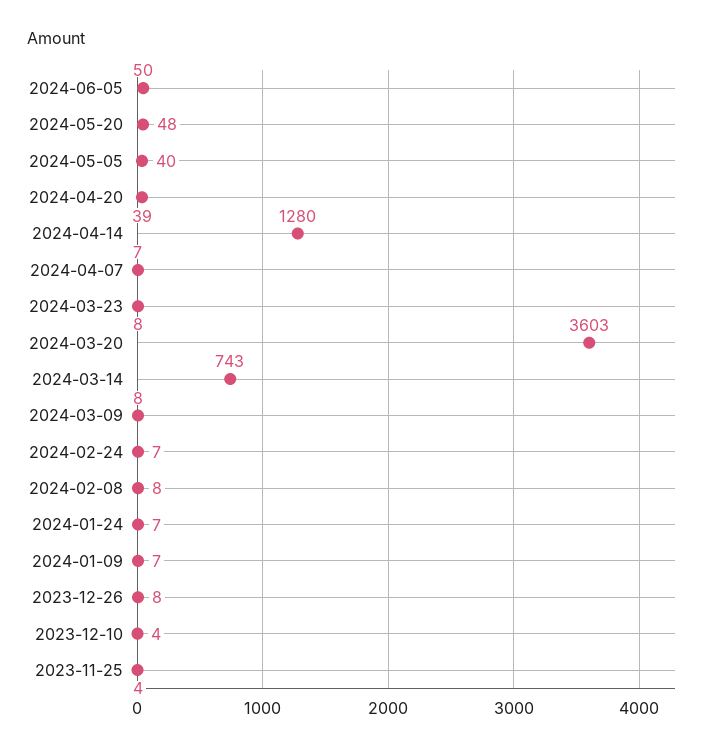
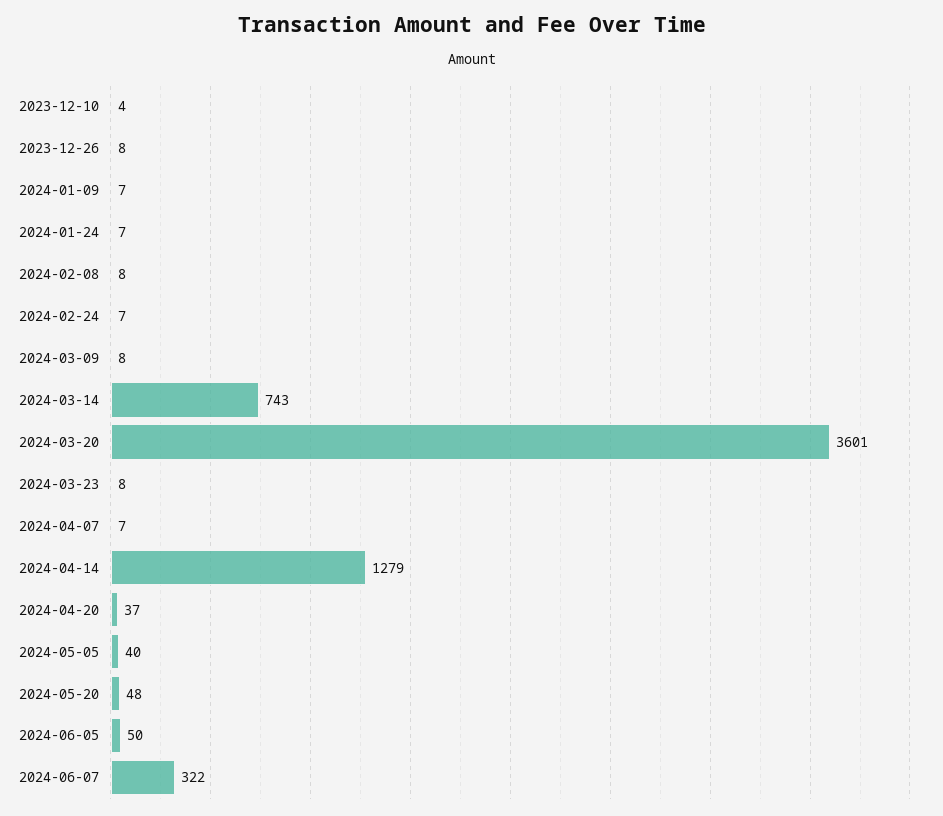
2024-04-20: 39 -> 37
2024-04-14: 1280 -> 1279
2024-03-20: 3603 -> 3601
2023-11-25: 4 -> none
2024-06-07: none -> 322

